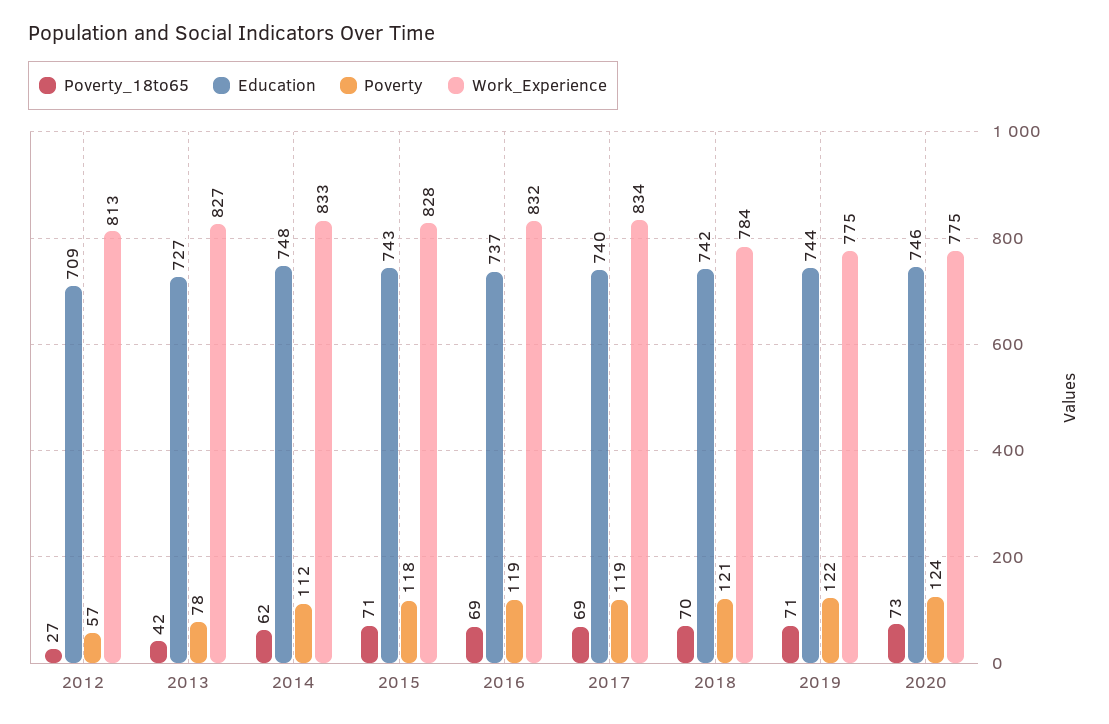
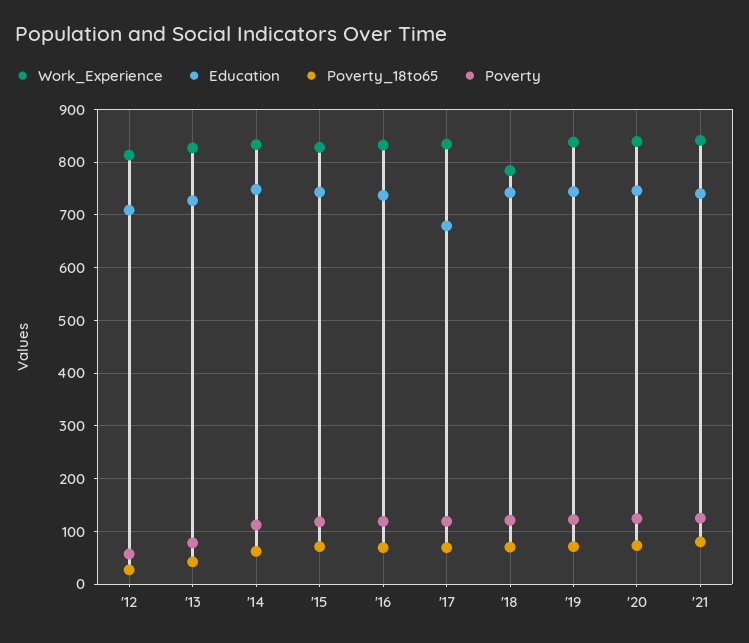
Education, 2017: 740 -> 680
Work_Experience, 2019: 775 -> 840
Work_Experience, 2020: 775 -> 840
Work_Experience, '21: none -> 840
Education, '21: none -> 740
Poverty_18to65, '21: none -> 80
Poverty, '21: none -> 120

